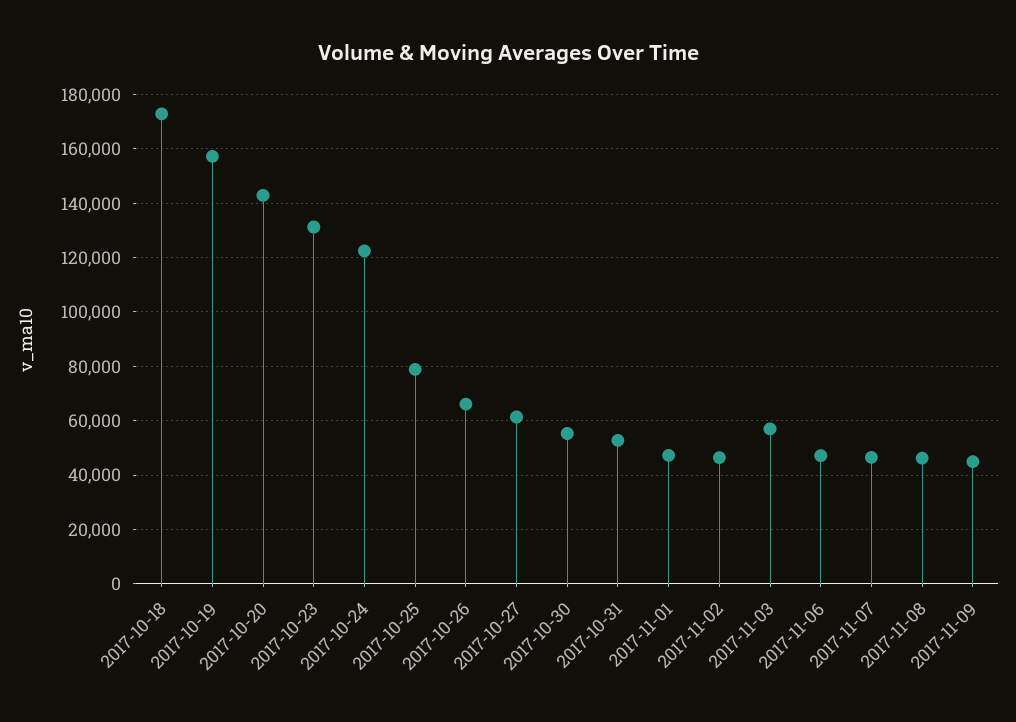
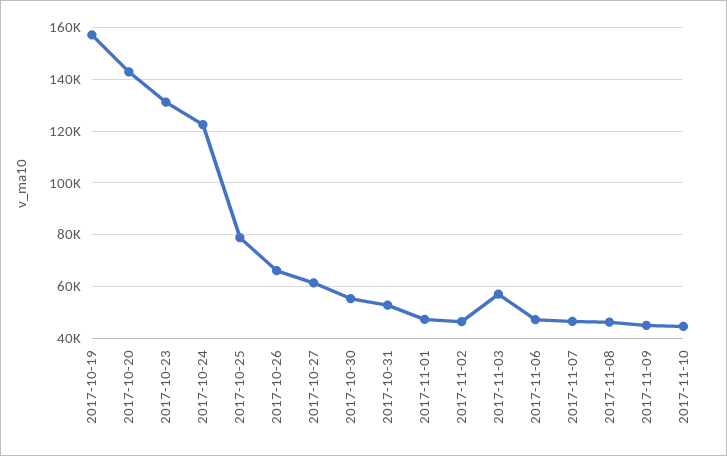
2017-10-18: 172500 -> none
2017-11-10: none -> 45000

